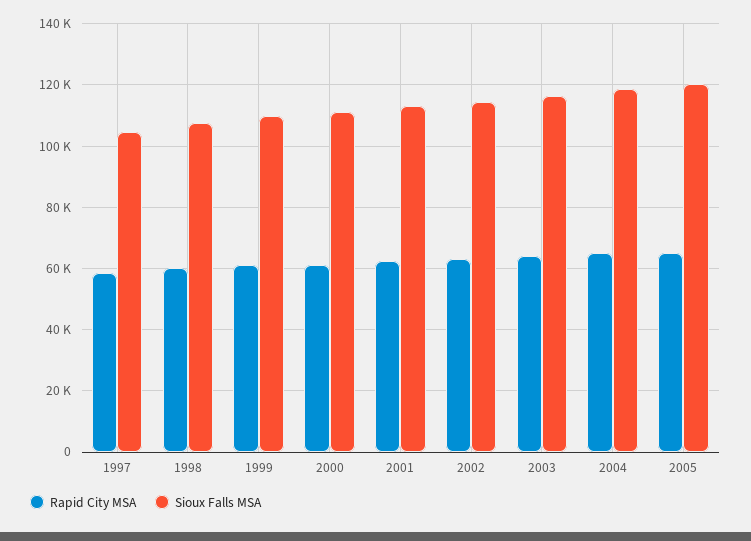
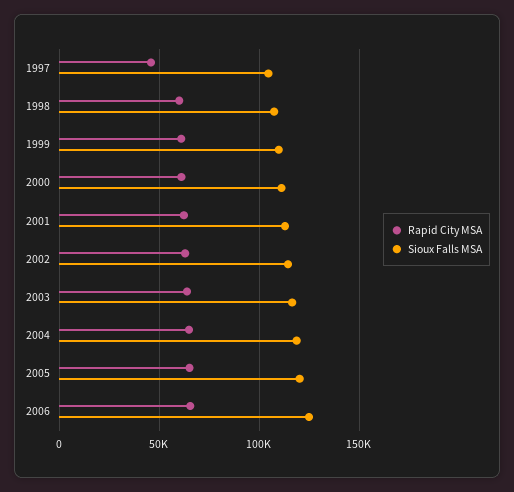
Rapid City MSA, 1997: 58000 -> 45000
Rapid City MSA, 2006: none -> 65000
Sioux Falls MSA, 2006: none -> 125000

